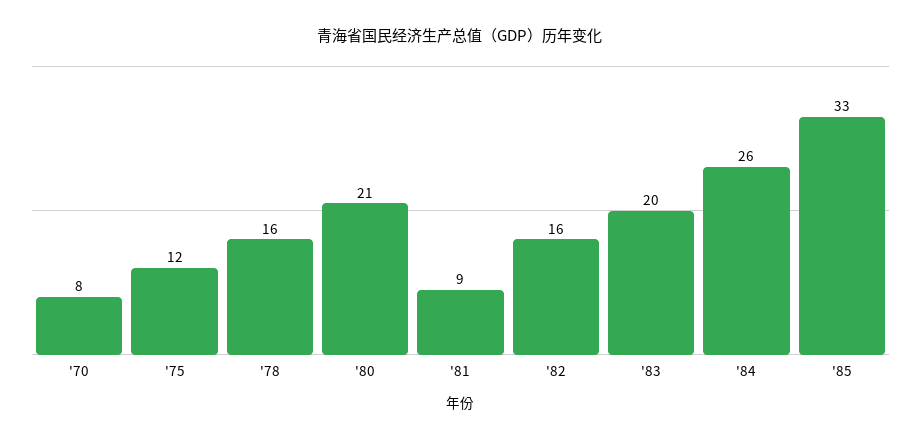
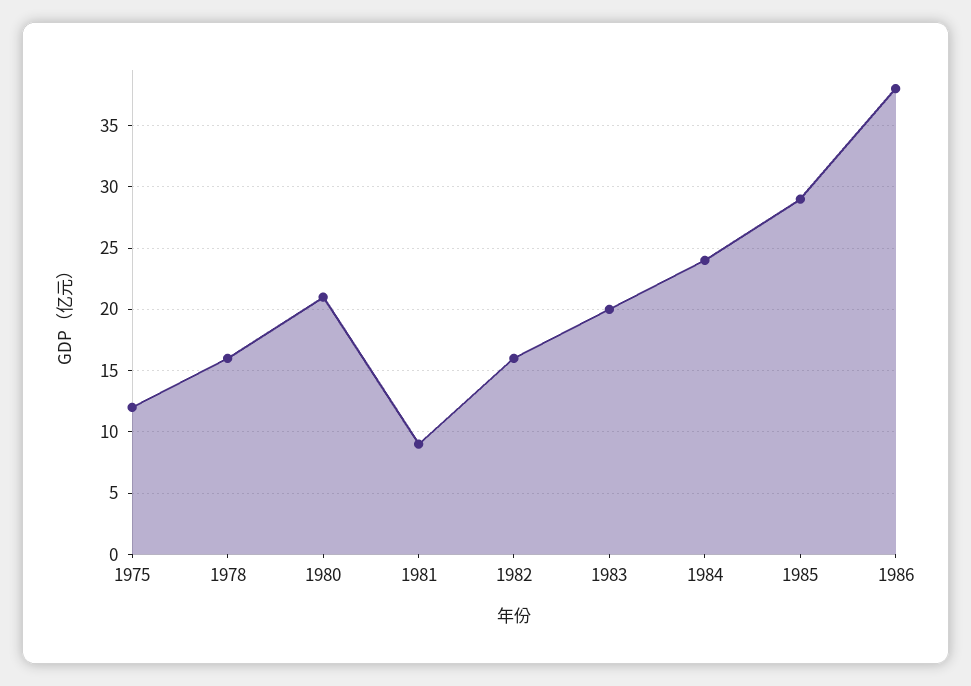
'70: 8 -> none
'84: 26 -> 24
'85: 33 -> 29
1986: none -> 38

